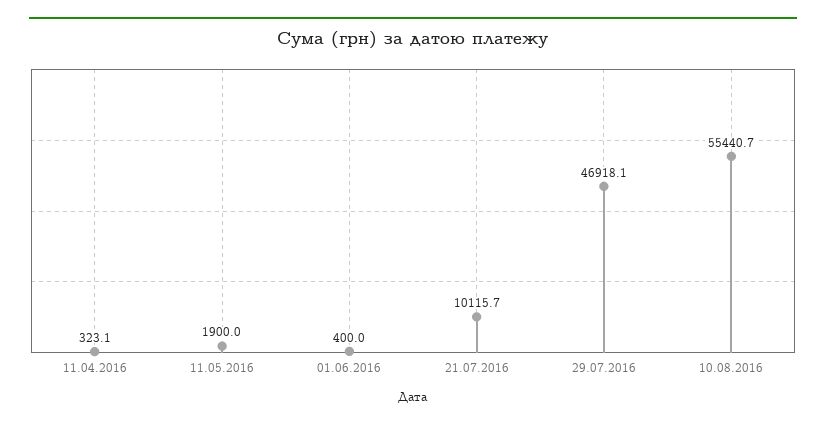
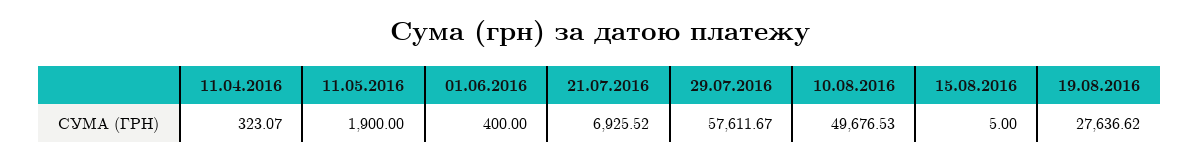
21.07.2016: 10115.7 -> 6925.52
29.07.2016: 46918.1 -> 57611.67
10.08.2016: 55440.7 -> 49676.53
15.08.2016: none -> 5
19.08.2016: none -> 27636.62

